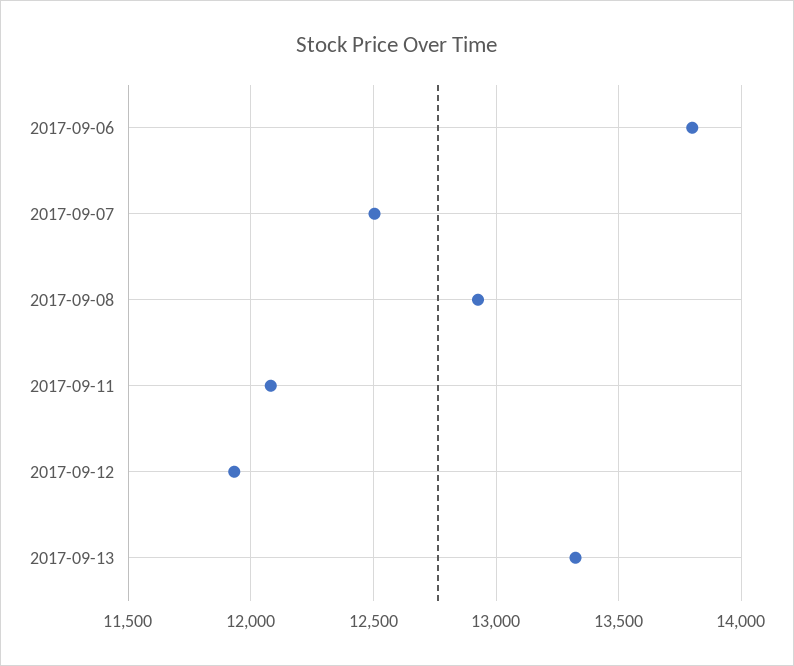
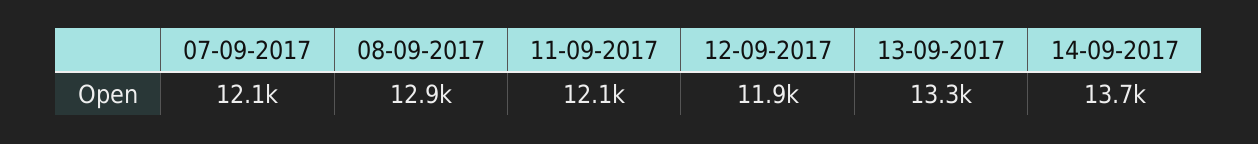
2017-09-06: 13800 -> none
2017-09-07: 12500 -> 12100
14-09-2017: none -> 13700

